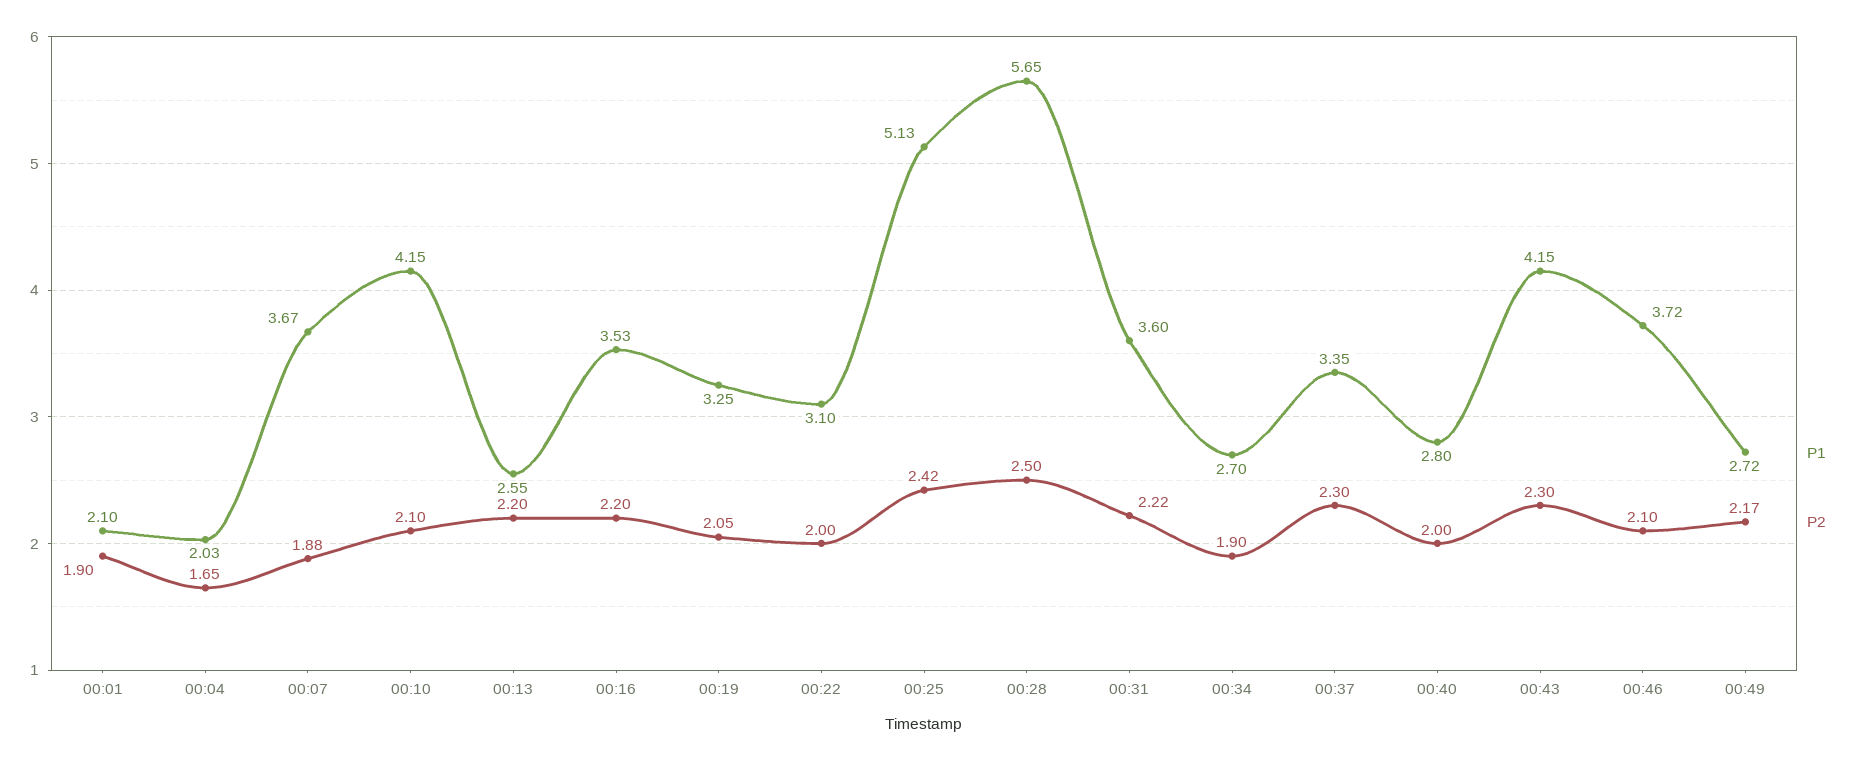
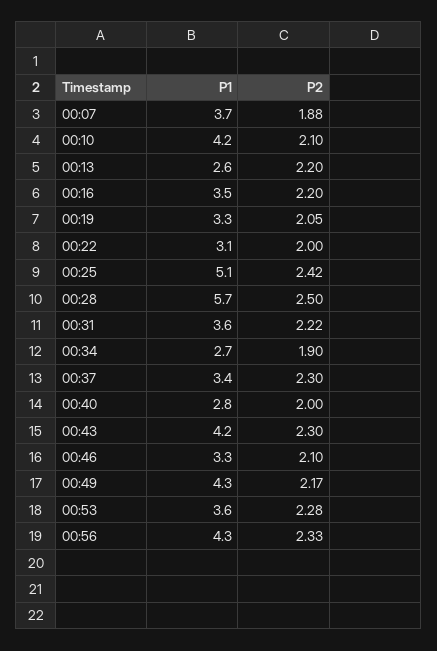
P1, 00:01: 2.1 -> none
P2, 00:01: 1.9 -> none
P1, 00:04: 2.03 -> none
P2, 00:04: 1.65 -> none
P1, 00:46: 3.72 -> 3.3
P1, 00:49: 2.72 -> 4.3
P1, 00:53: none -> 3.6
P2, 00:53: none -> 2.28
P1, 00:56: none -> 4.3
P2, 00:56: none -> 2.33

